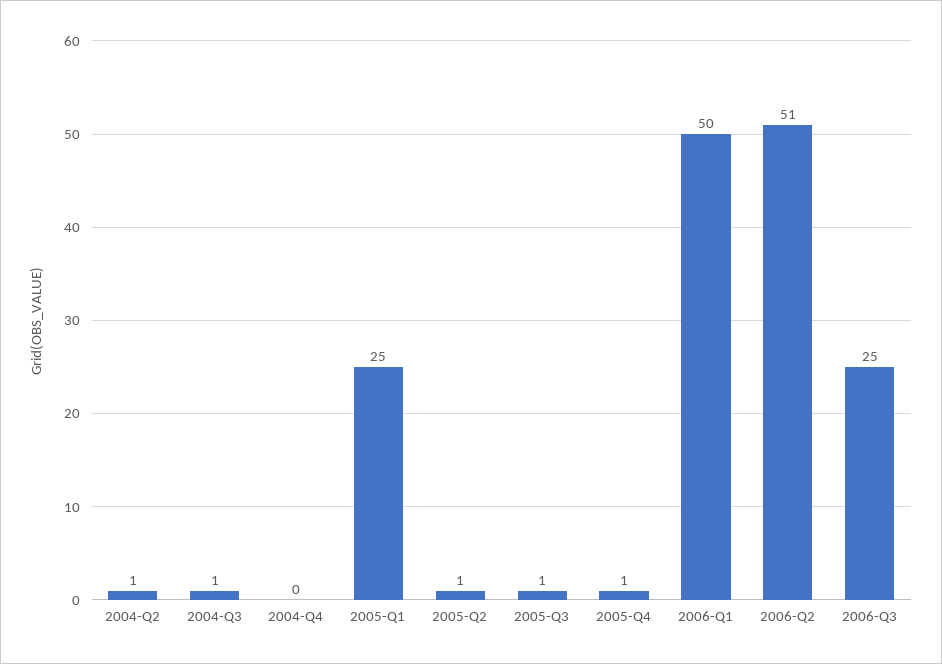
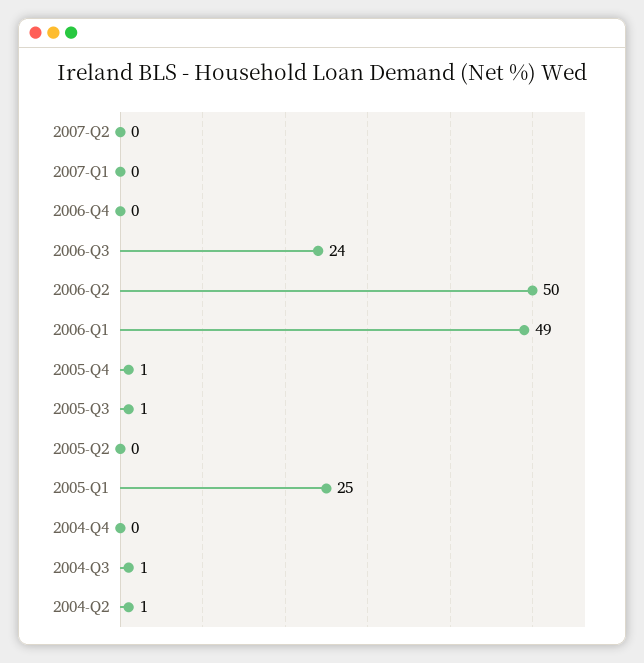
2005-Q2: 1 -> 0
2006-Q1: 50 -> 49
2006-Q2: 51 -> 50
2006-Q3: 25 -> 24
2007-Q2: none -> 0
2007-Q1: none -> 0
2006-Q4: none -> 0

